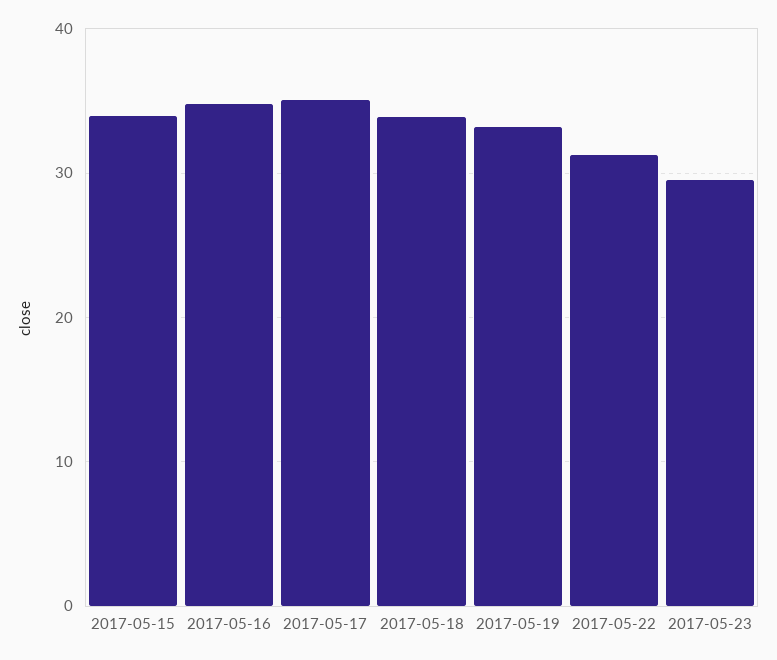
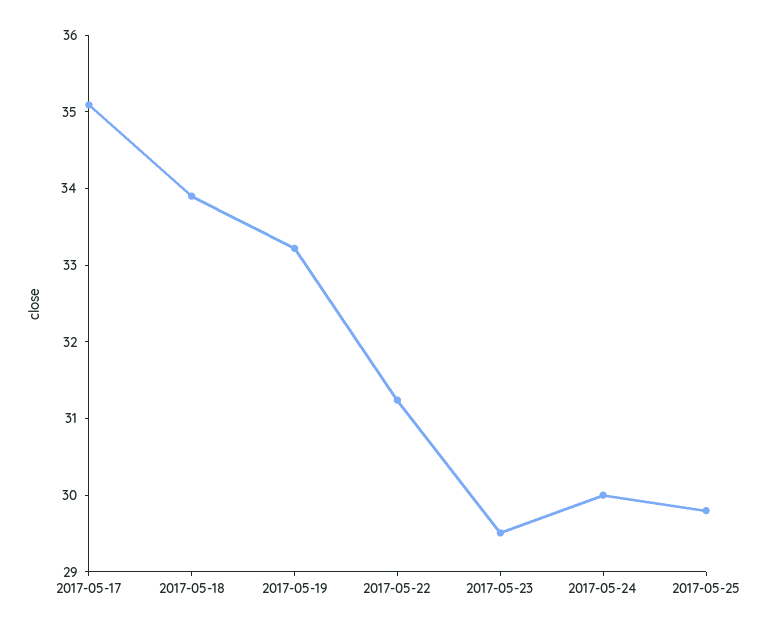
2017-05-15: 34 -> none
2017-05-16: 35 -> none
2017-05-24: none -> 30
2017-05-25: none -> 29.8

